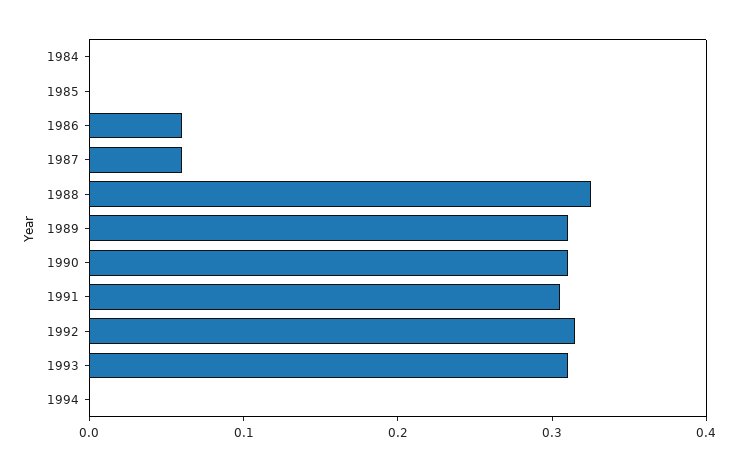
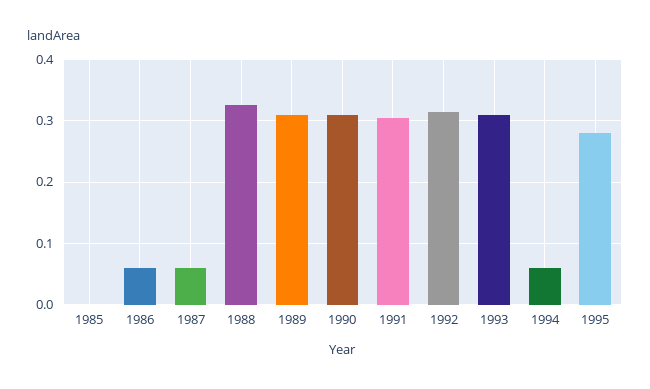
1984: 0 -> none
1994: 0 -> 0.06
1995: none -> 0.28

